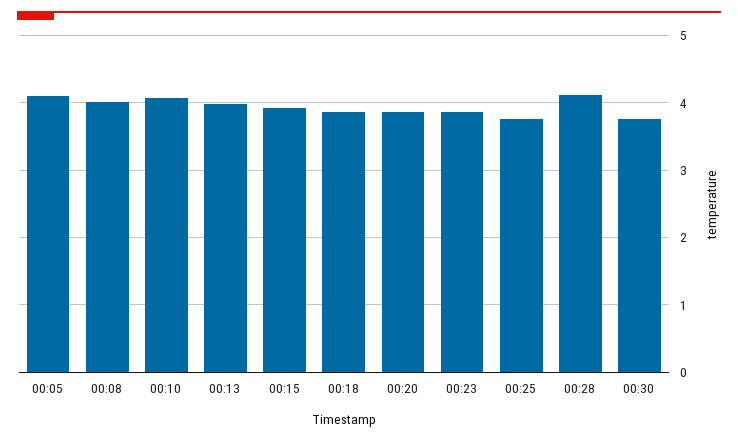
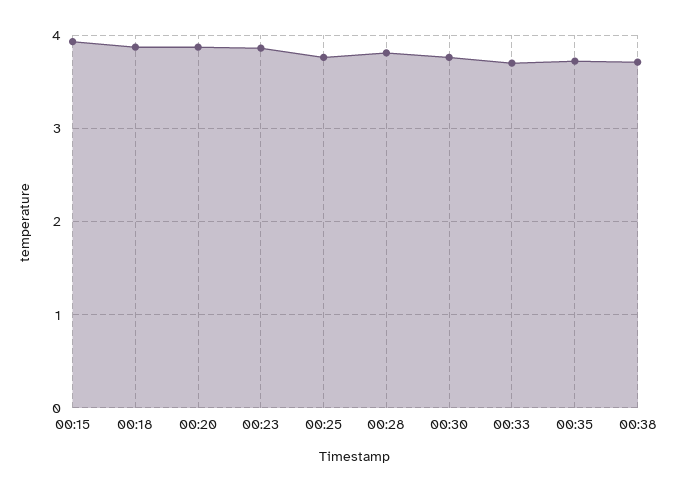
00:05: 4.1 -> none
00:08: 4 -> none
00:10: 4.1 -> none
00:13: 4 -> none
00:28: 4.1 -> 3.8
00:33: none -> 3.7
00:35: none -> 3.7
00:38: none -> 3.7

